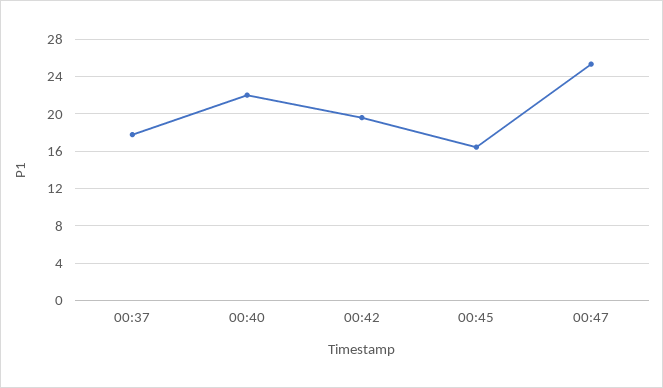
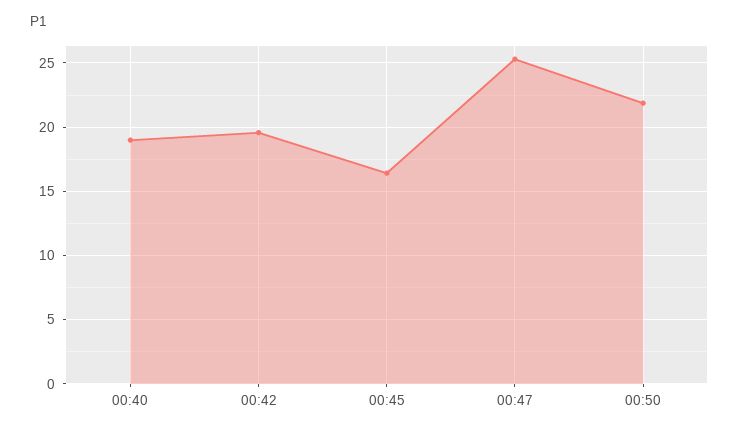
00:37: 18 -> none
00:40: 22 -> 19
00:50: none -> 22

